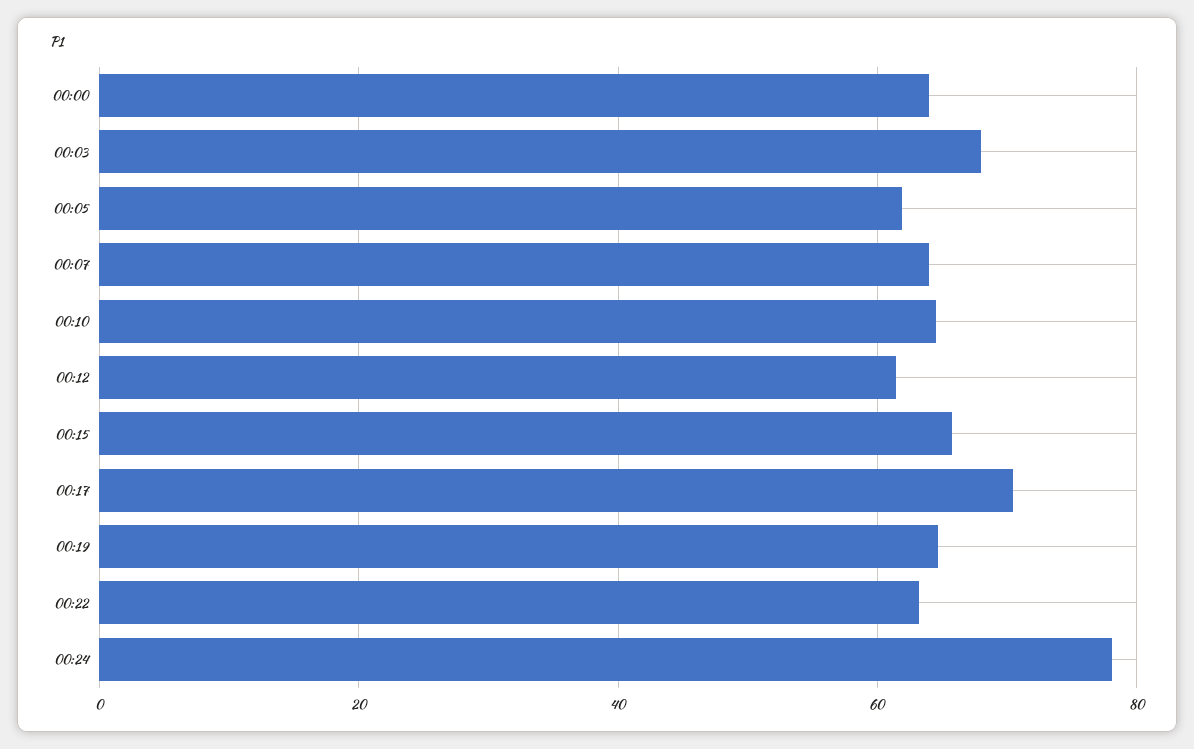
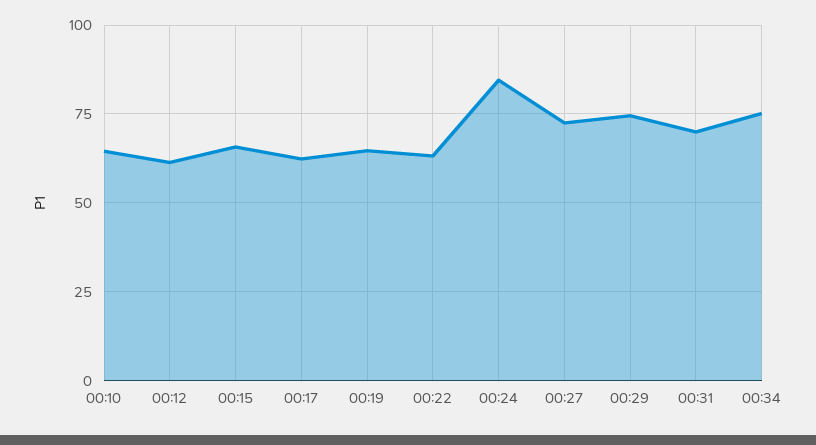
00:00: 64 -> none
00:03: 68 -> none
00:05: 62 -> none
00:07: 64 -> none
00:17: 70 -> 62.5
00:24: 78 -> 85
00:27: none -> 72.5
00:29: none -> 75
00:31: none -> 70
00:34: none -> 75

